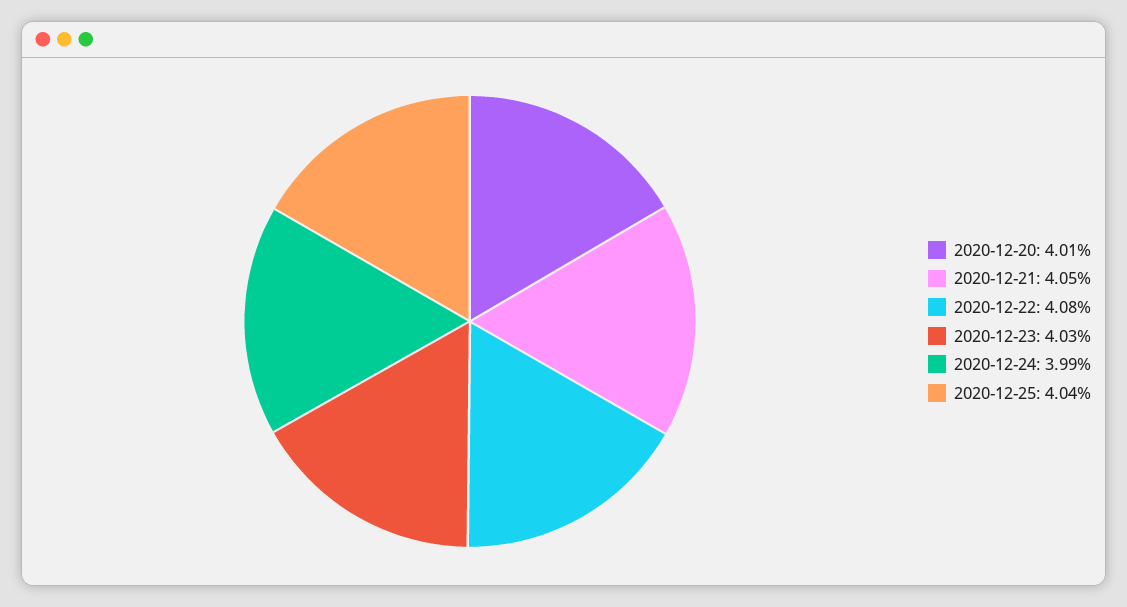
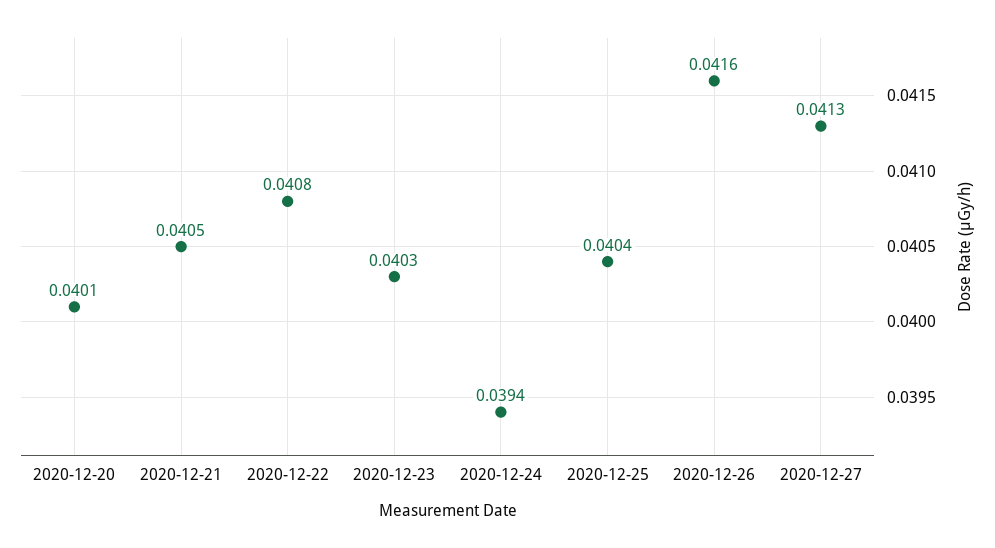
2020-12-24: 0.0399 -> 0.0394
2020-12-26: none -> 0.0416
2020-12-27: none -> 0.0413

